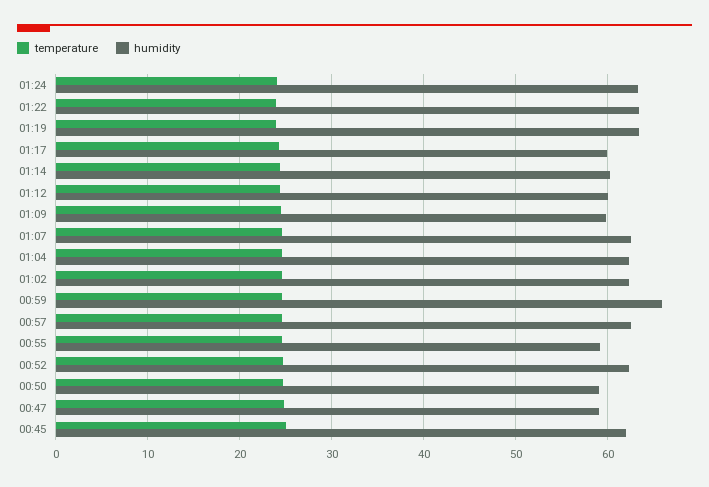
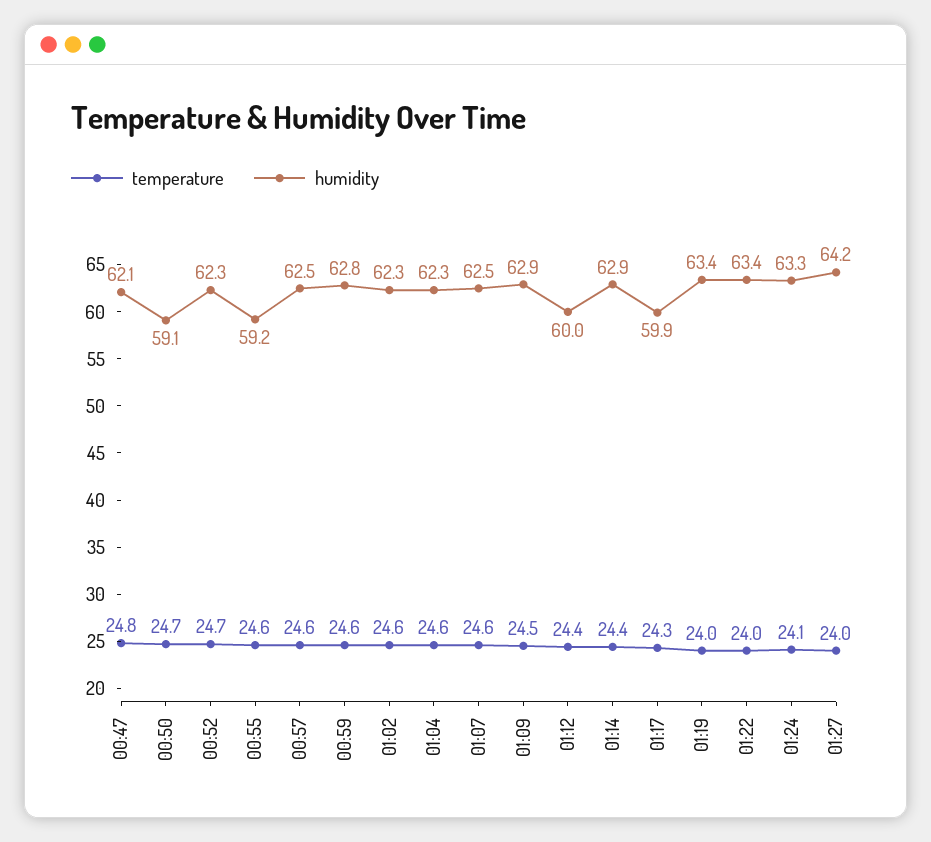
humidity, 01:14: 60 -> 62.9
humidity, 01:09: 60 -> 62.9
humidity, 00:59: 66 -> 62.8
humidity, 00:47: 59 -> 62.1
temperature, 00:45: 25 -> none
humidity, 00:45: 62 -> none
temperature, 01:27: none -> 24
humidity, 01:27: none -> 64.2

